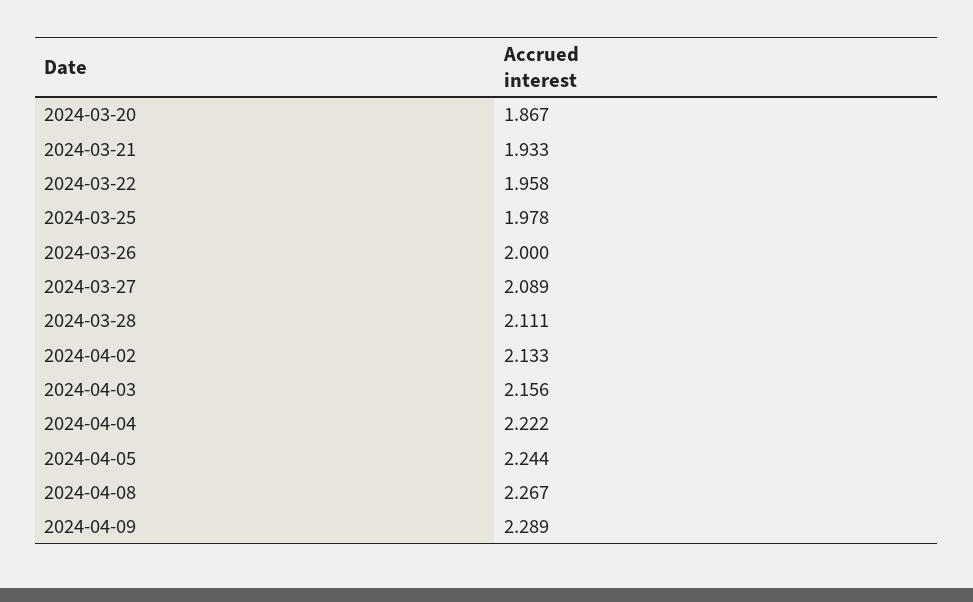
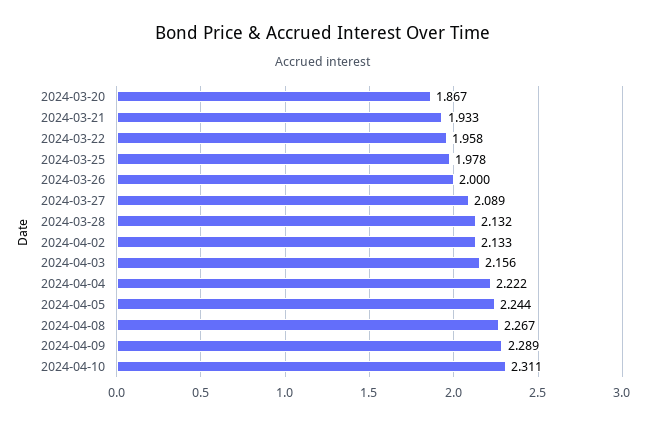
2024-03-28: 2.111 -> 2.132
2024-04-10: none -> 2.311

